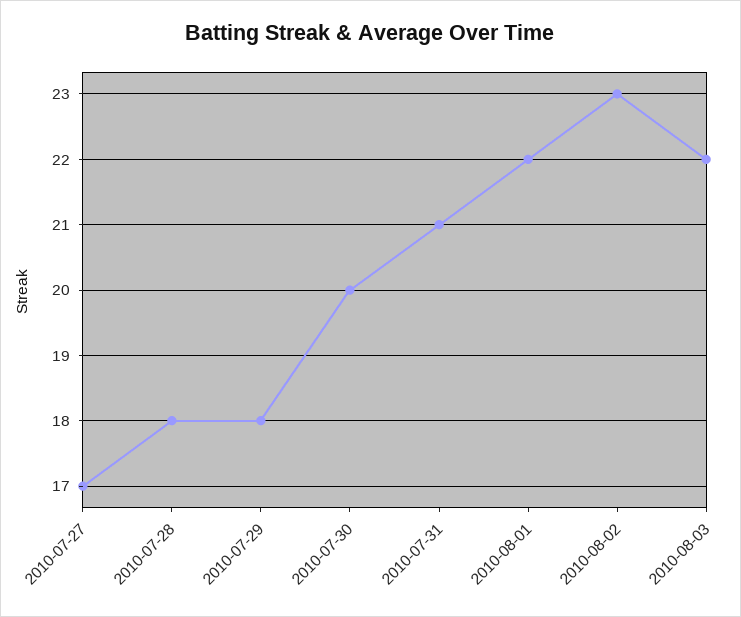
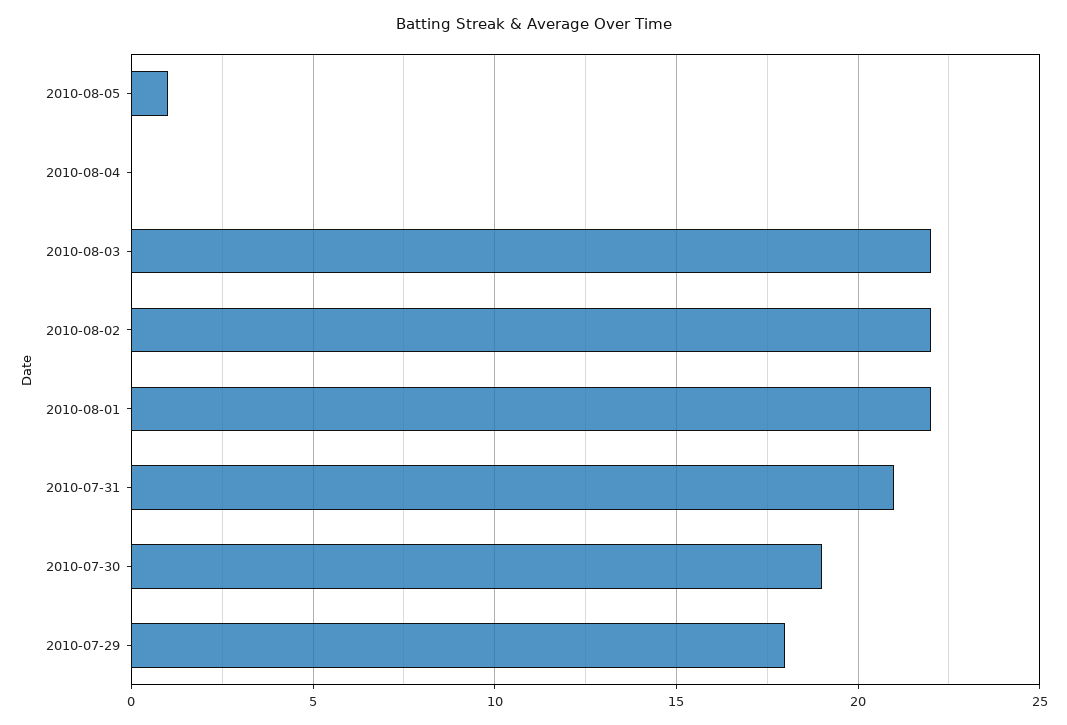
2010-07-27: 17 -> none
2010-07-28: 18 -> none
2010-07-30: 20 -> 19
2010-08-02: 23 -> 22
2010-08-05: none -> 1
2010-08-04: none -> 0

